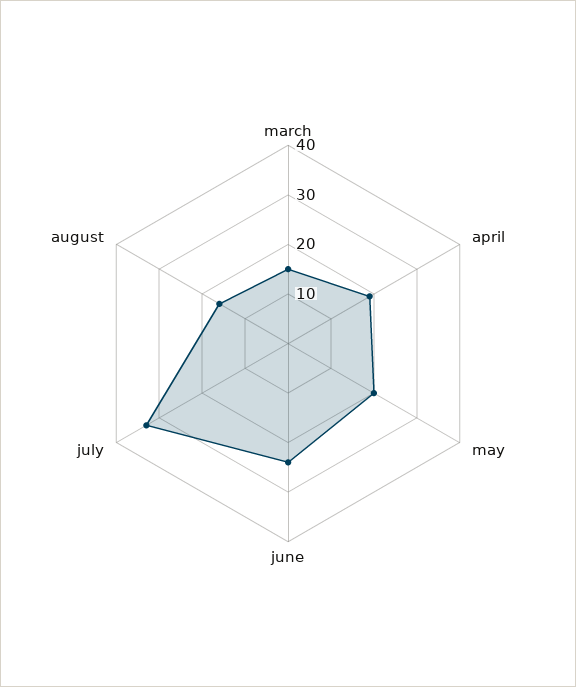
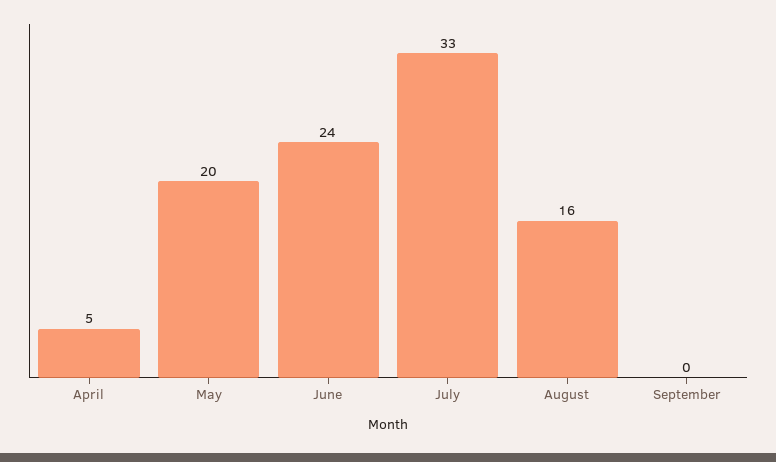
march: 15 -> none
april: 20 -> 5
September: none -> 0

